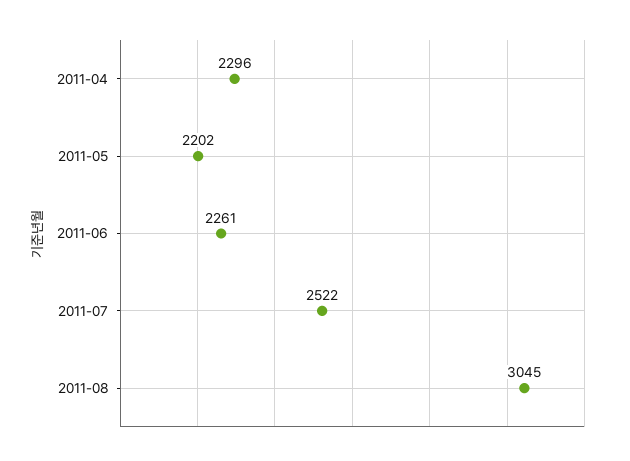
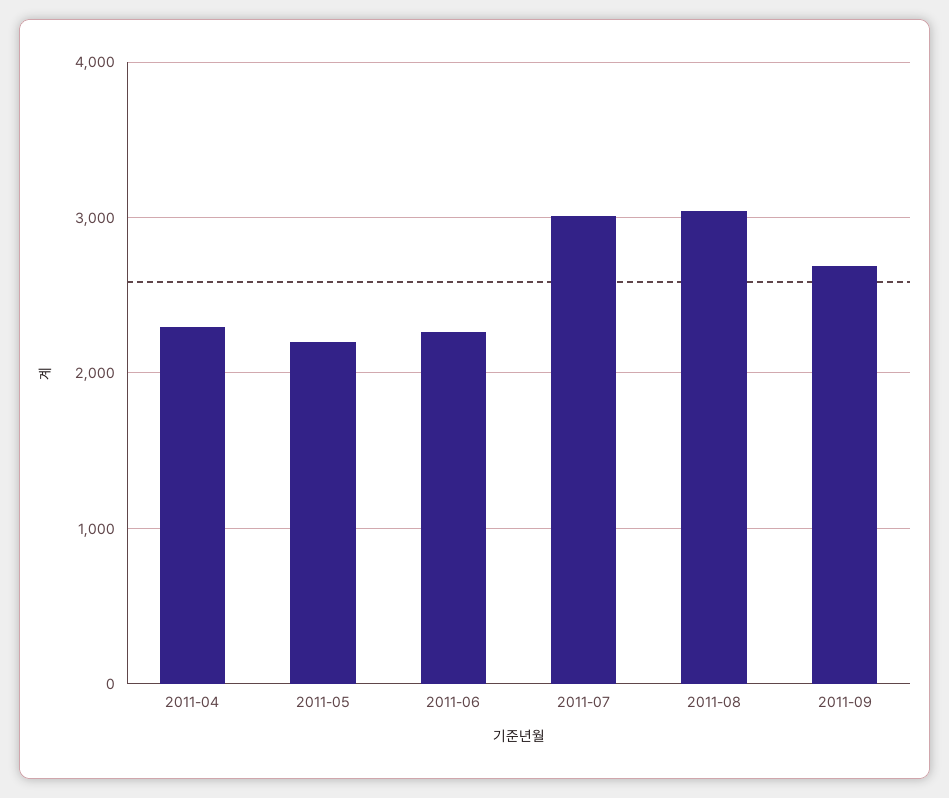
2011-07: 2522 -> 3000
2011-09: none -> 2700

